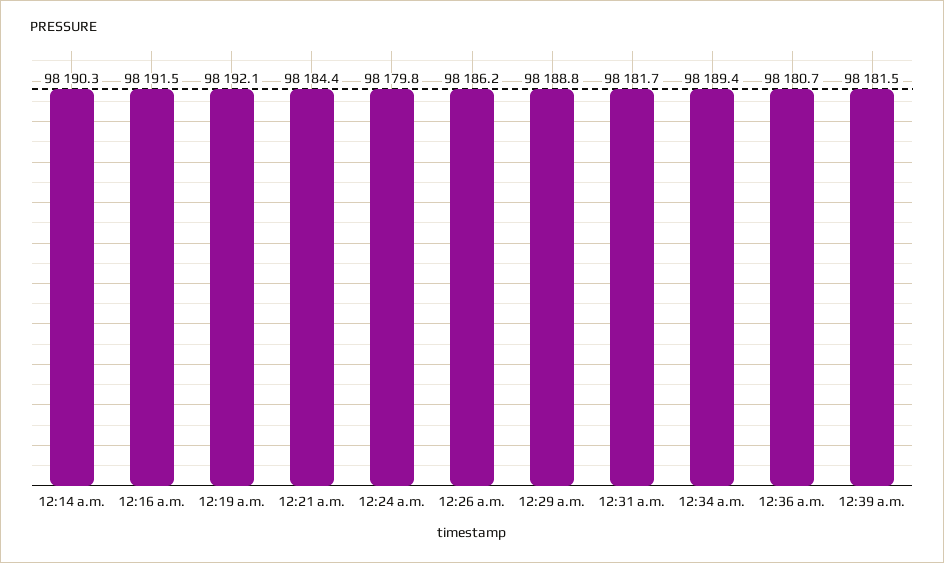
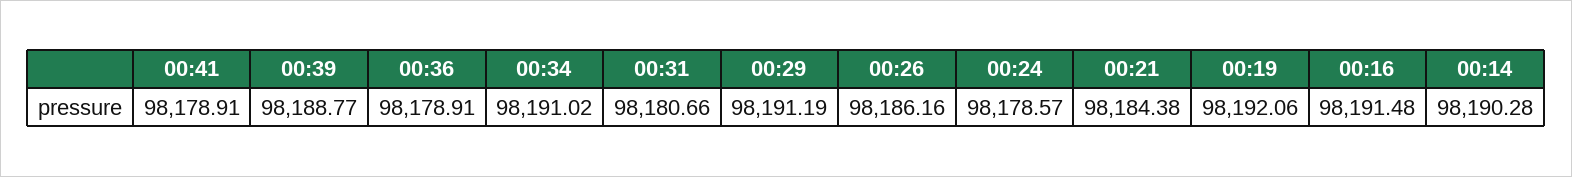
12:24 a.m.: 98179.8 -> 98178.57
12:29 a.m.: 98188.8 -> 98191.19
12:31 a.m.: 98181.7 -> 98180.66
12:34 a.m.: 98189.4 -> 98191.02
12:36 a.m.: 98180.7 -> 98178.91
12:39 a.m.: 98181.5 -> 98188.77
00:41: none -> 98178.91

